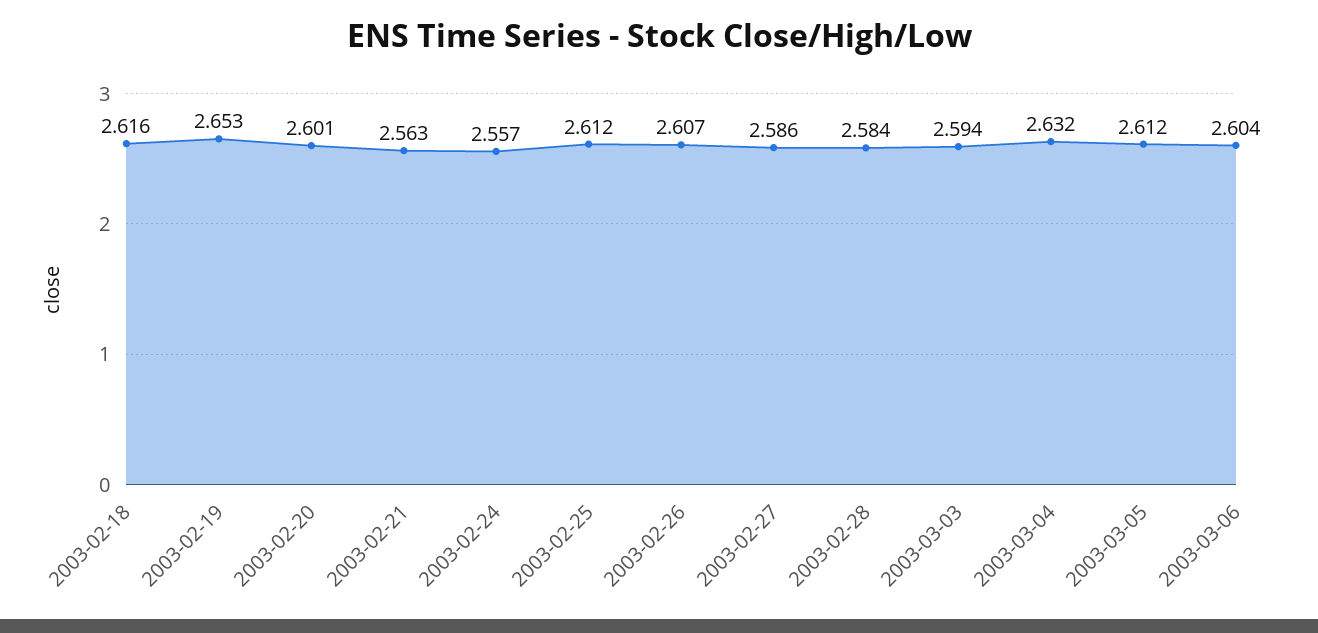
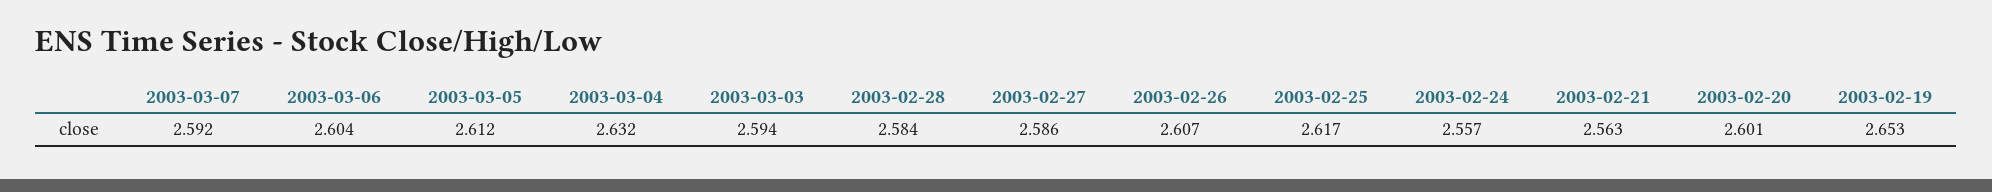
2003-02-18: 2.616 -> none
2003-02-25: 2.612 -> 2.617
2003-03-07: none -> 2.592

